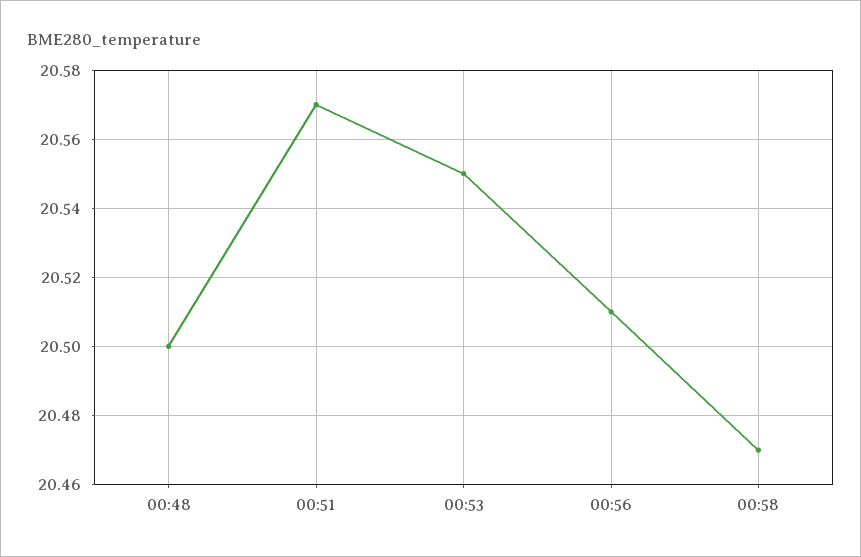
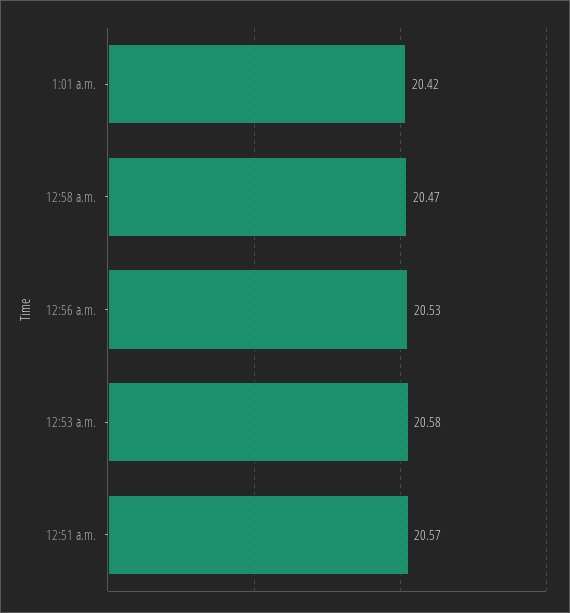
00:48: 20.5 -> none
00:53: 20.55 -> 20.58
00:56: 20.51 -> 20.53
1:01 a.m.: none -> 20.42

